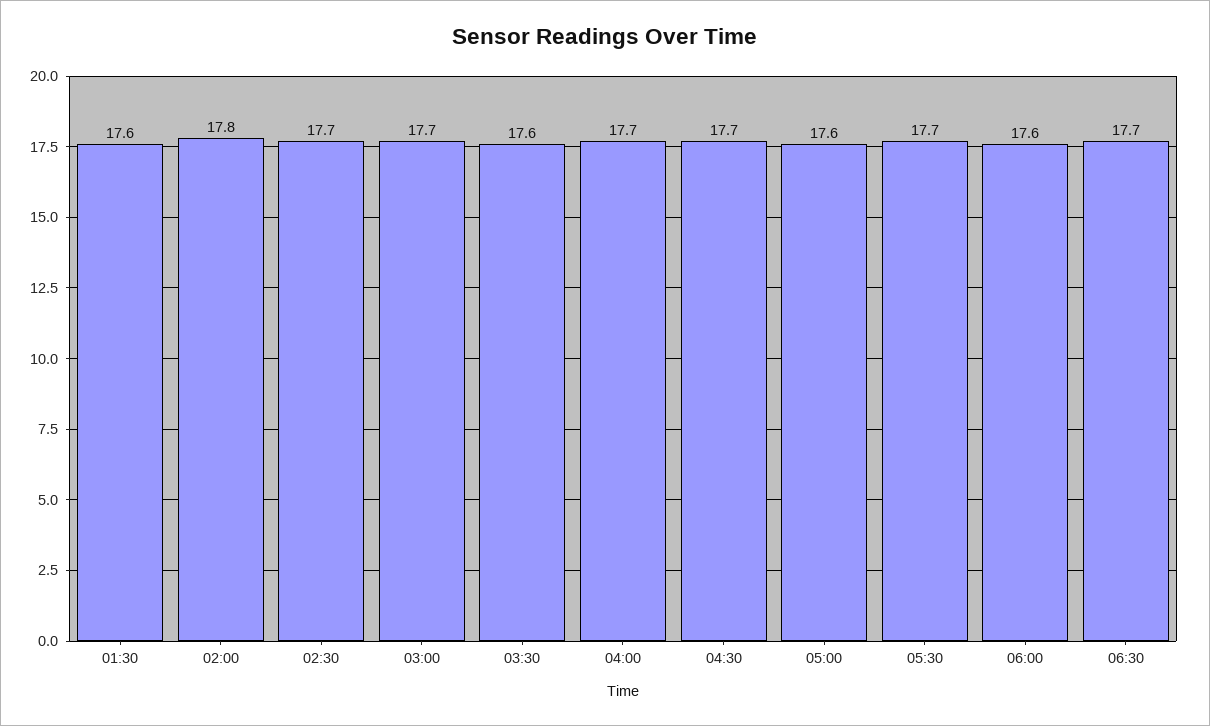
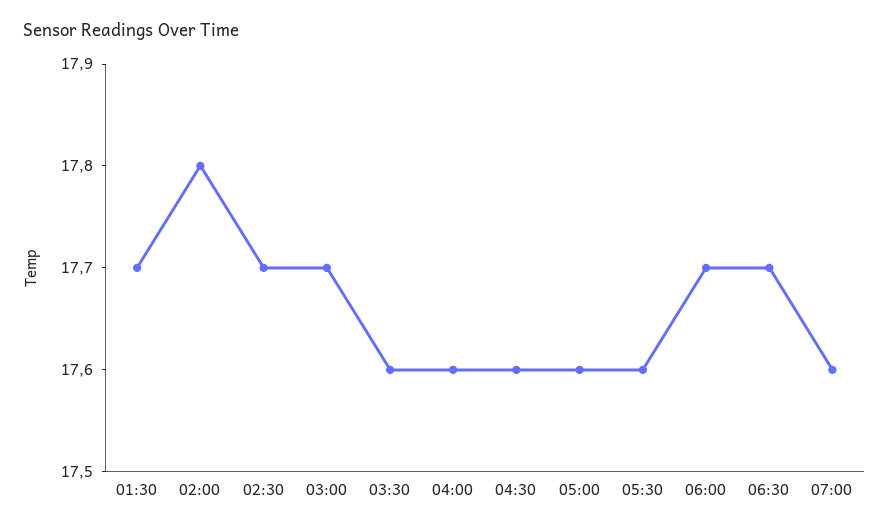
01:30: 17.6 -> 17.7
04:00: 17.7 -> 17.6
04:30: 17.7 -> 17.6
05:30: 17.7 -> 17.6
06:00: 17.6 -> 17.7
07:00: none -> 17.6

